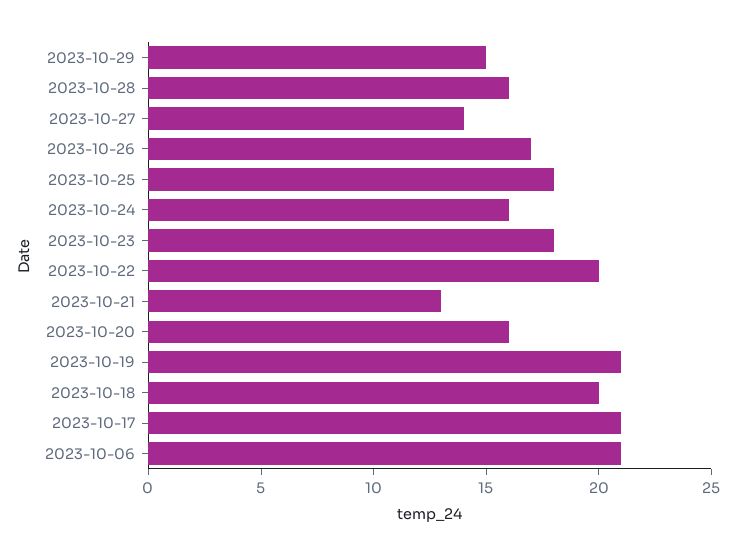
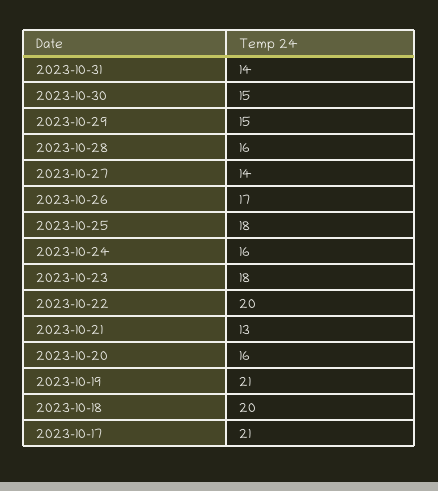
2023-10-06: 21 -> none
2023-10-31: none -> 14
2023-10-30: none -> 15

